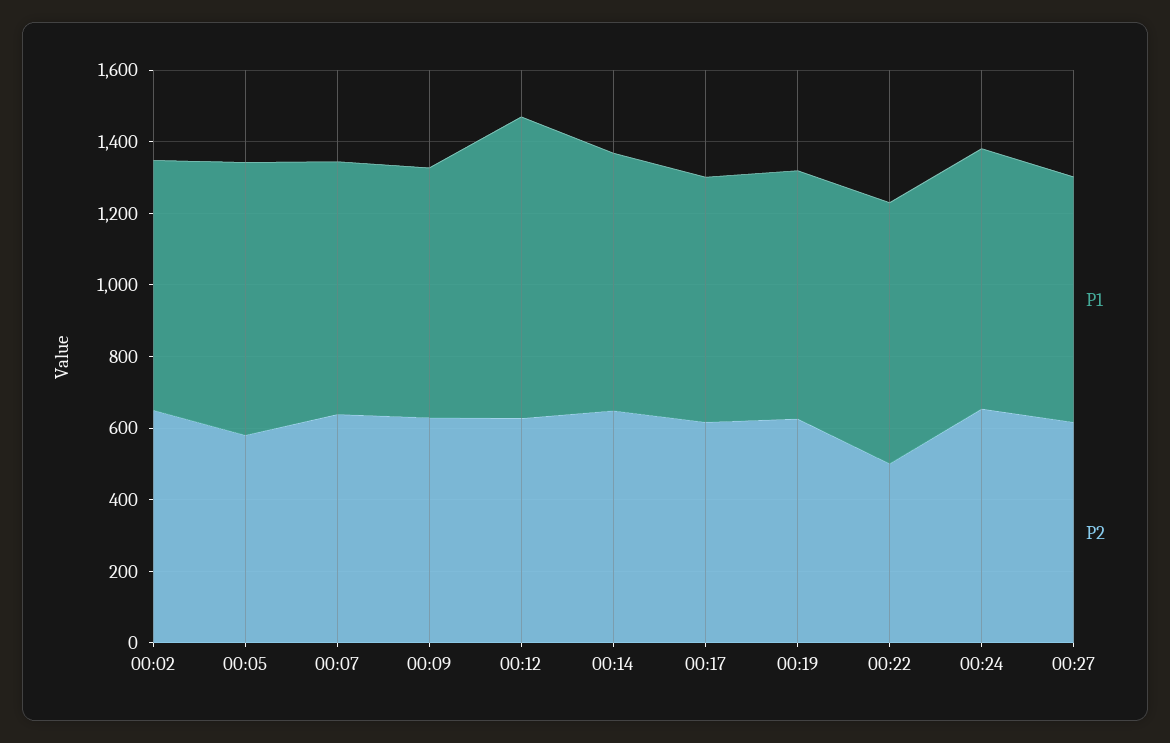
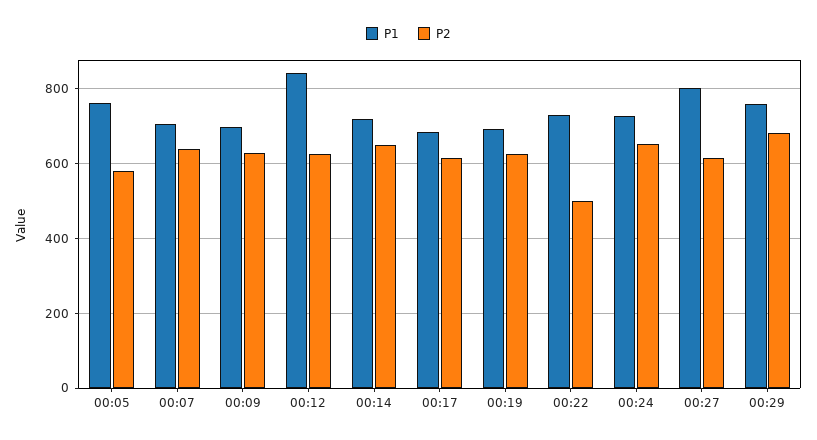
P1, 00:02: 700 -> none
P2, 00:02: 650 -> none
P1, 00:27: 700 -> 800
P1, 00:29: none -> 760
P2, 00:29: none -> 680

